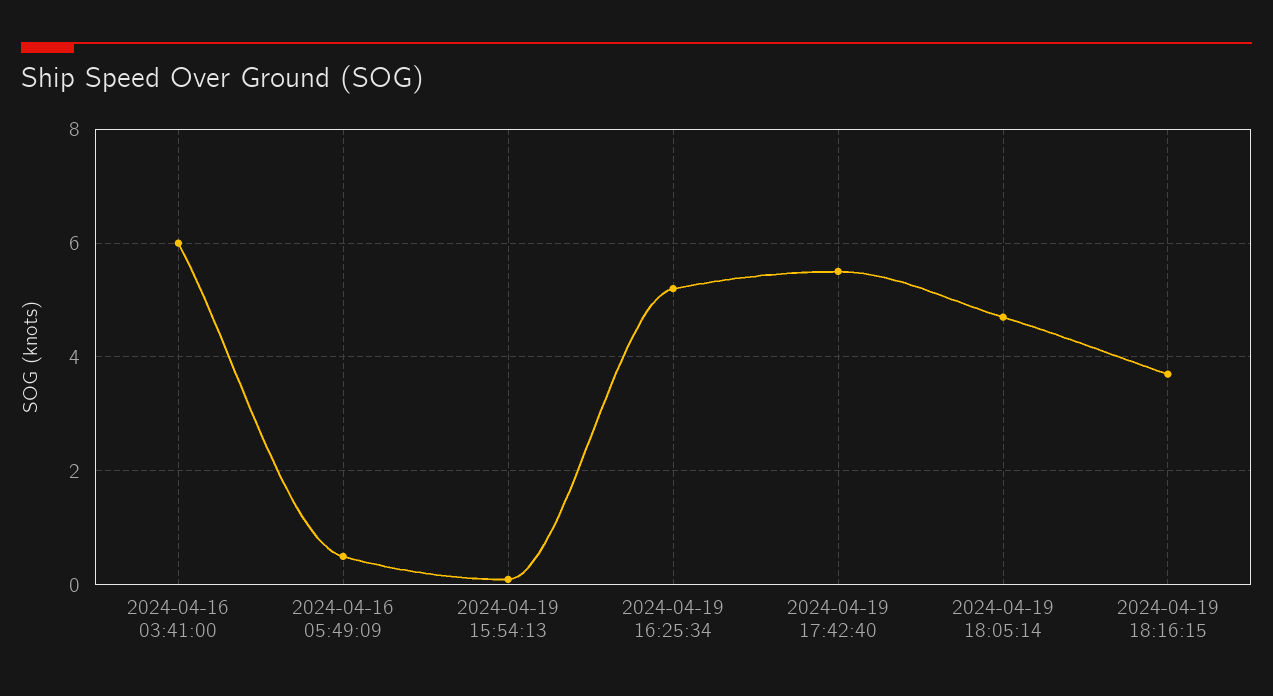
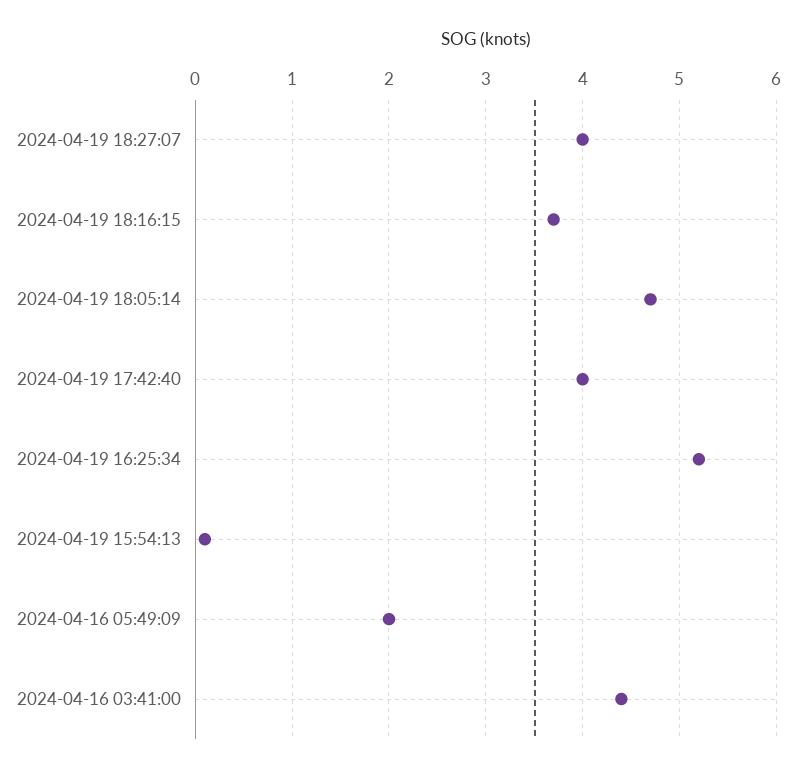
2024-04-16 03:41:00: 6 -> 4.4
2024-04-16 05:49:09: 0.5 -> 2
2024-04-19 17:42:40: 5.5 -> 4
2024-04-19 18:27:07: none -> 4

